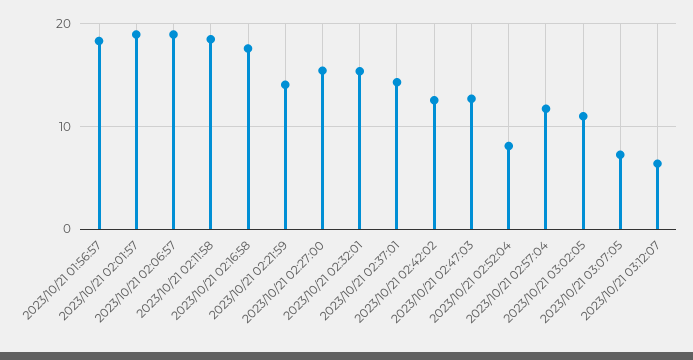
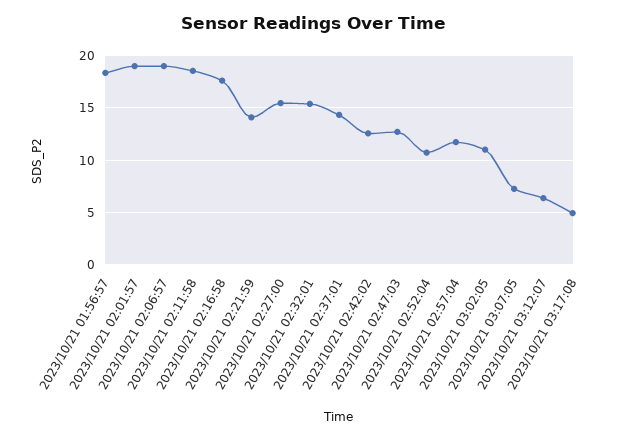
2023/10/21 02:52:04: 8 -> 11
2023/10/21 03:17:08: none -> 5

